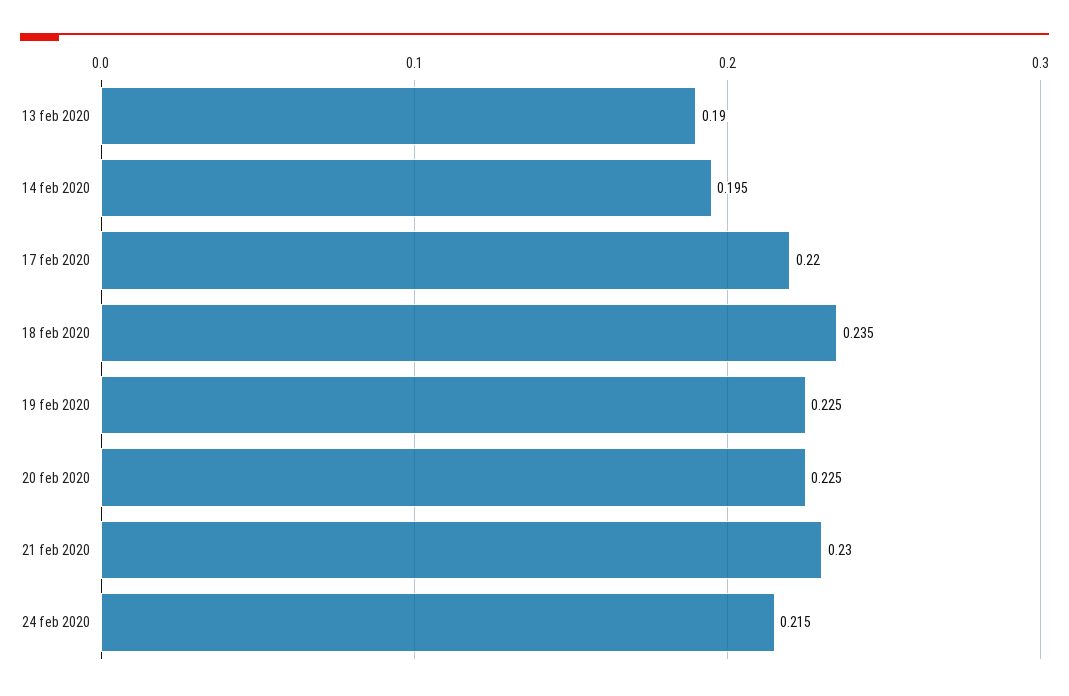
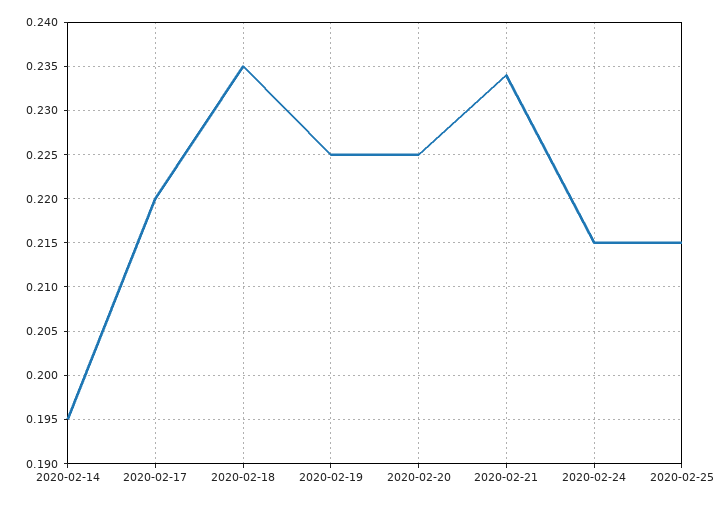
13 feb 2020: 0.19 -> none
21 feb 2020: 0.23 -> 0.234
2020-02-25: none -> 0.215

